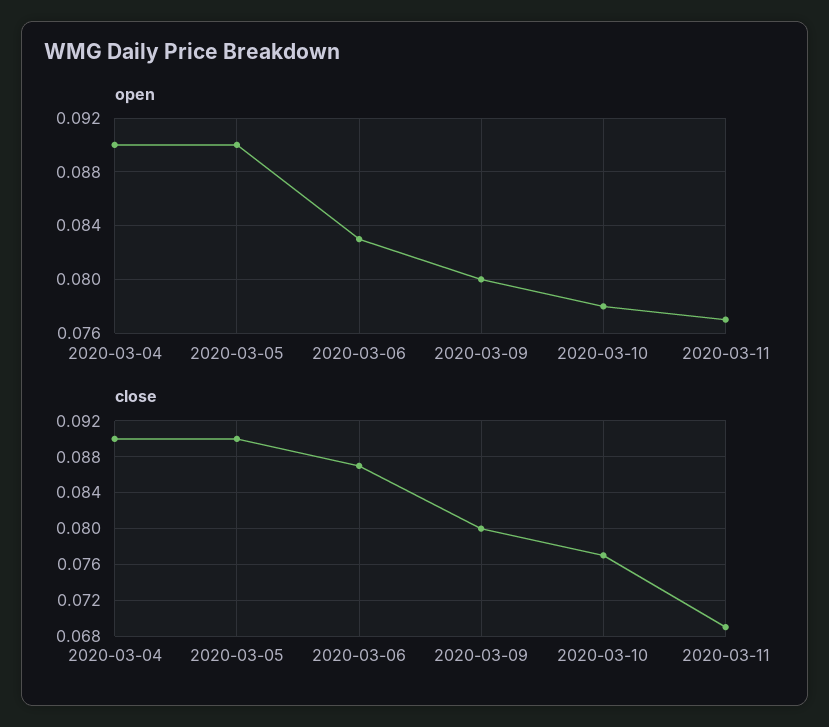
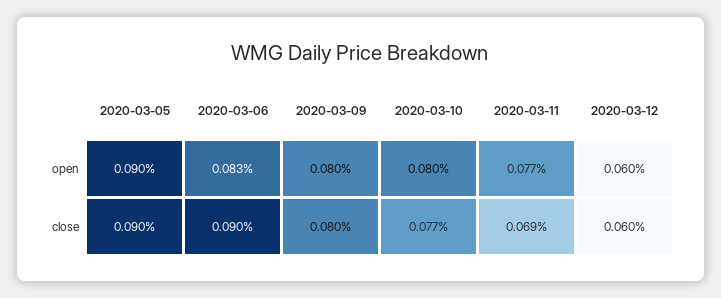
open, 2020-03-04: 0.09 -> none
open, 2020-03-10: 0.078 -> 0.08
close, 2020-03-04: 0.09 -> none
close, 2020-03-06: 0.087 -> 0.09
open, 2020-03-12: none -> 0.06
close, 2020-03-12: none -> 0.06

